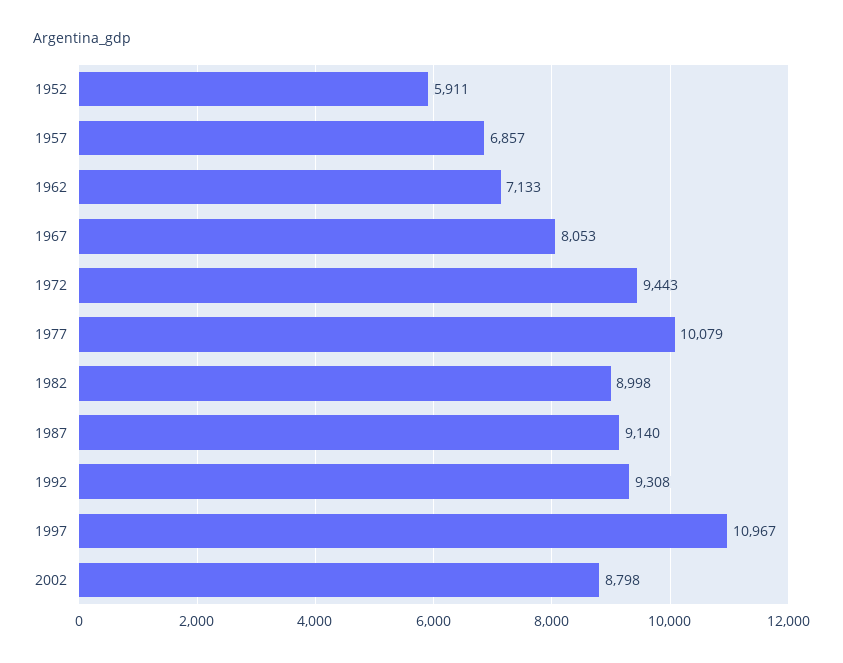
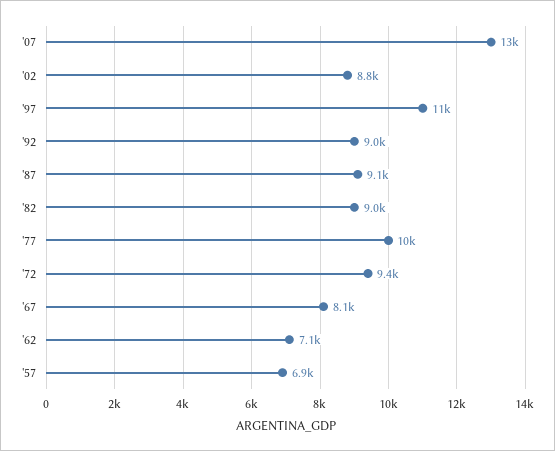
1952: 5911 -> none
1992: 9308 -> 9000
'07: none -> 13000

